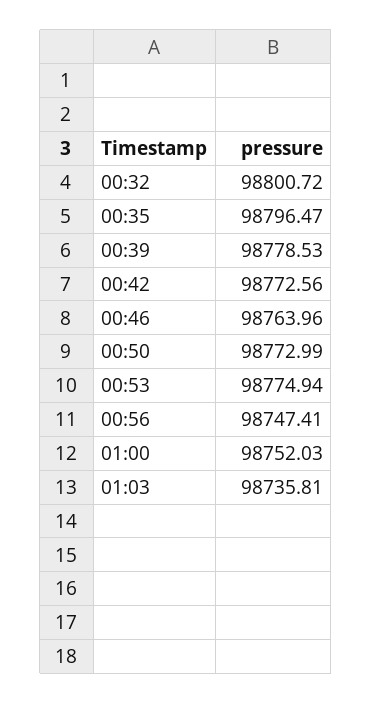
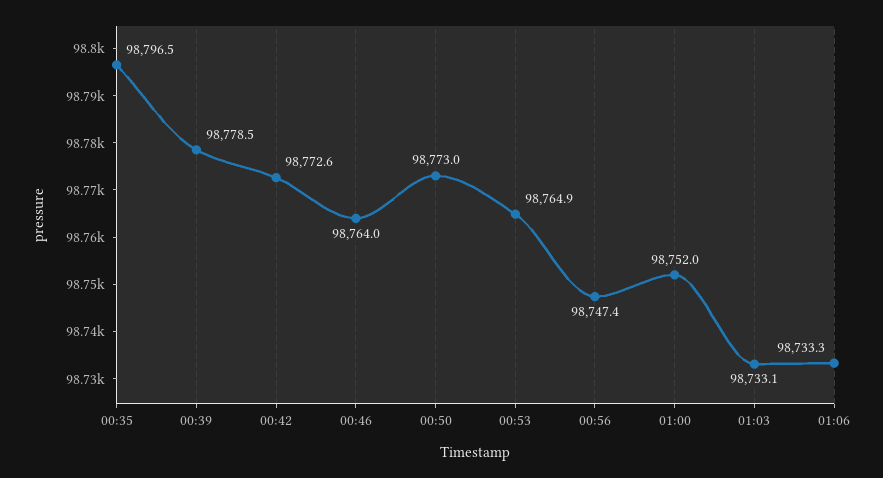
00:32: 98800.72 -> none
00:53: 98774.94 -> 98764.9
01:03: 98735.81 -> 98733.1
01:06: none -> 98733.3

